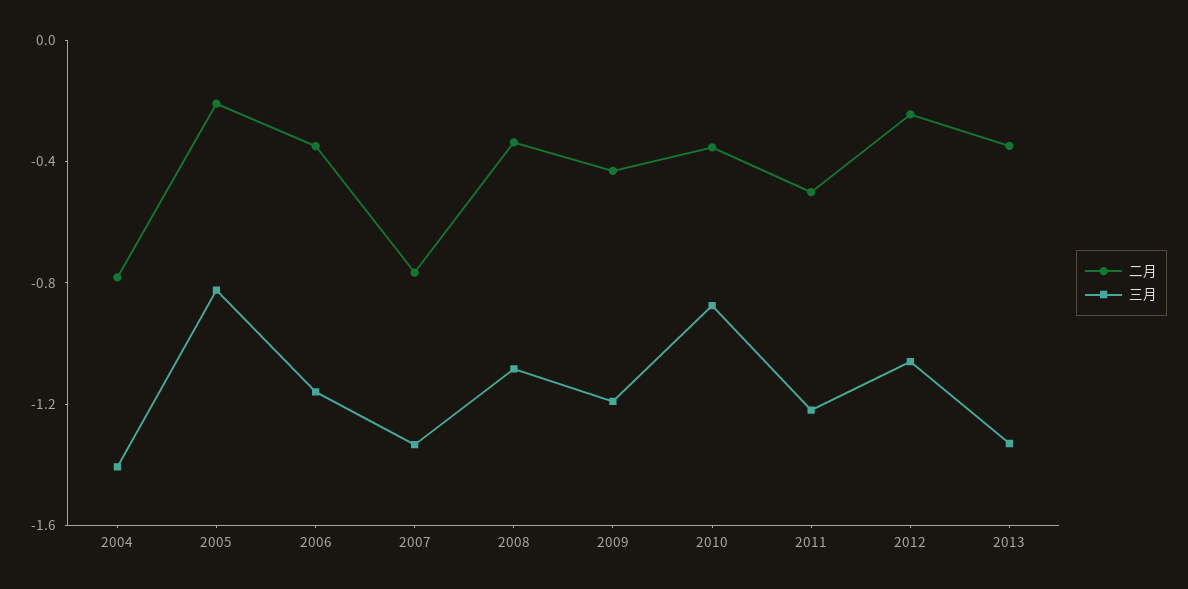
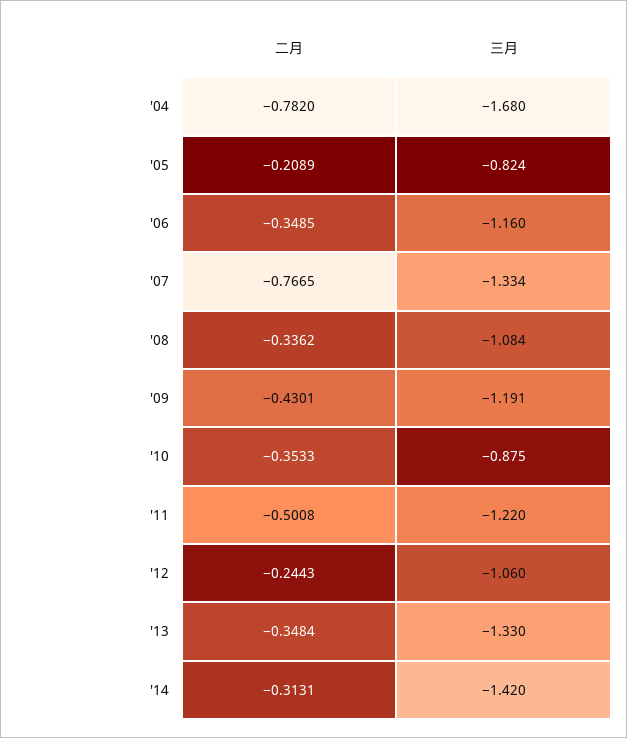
三月, 2004: -1.4 -> -1.68
二月, '14: none -> -0.3131
三月, '14: none -> -1.42

